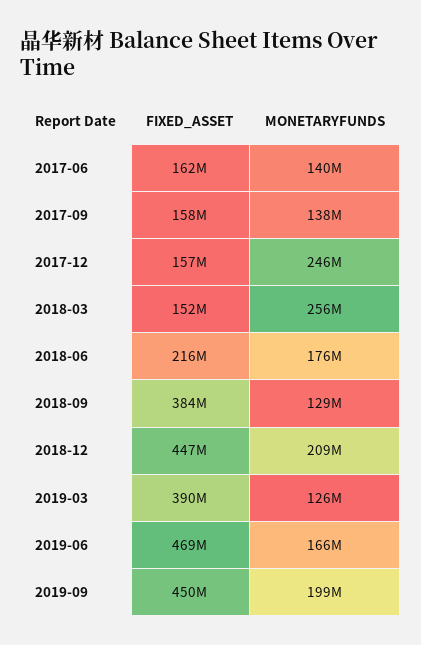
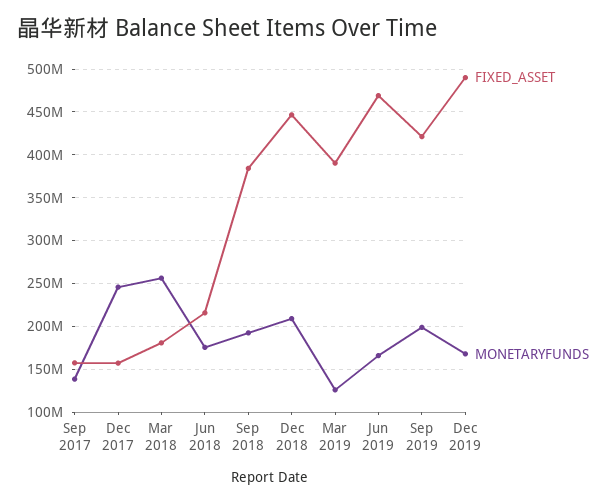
FIXED_ASSET, 2017-06: 162000000 -> none
MONETARYFUNDS, 2017-06: 140000000 -> none
FIXED_ASSET, 2018-03: 152000000 -> 180000000
MONETARYFUNDS, 2018-09: 129000000 -> 190000000
FIXED_ASSET, 2019-09: 450000000 -> 420000000
FIXED_ASSET, Dec 2019: none -> 490000000
MONETARYFUNDS, Dec 2019: none -> 170000000

